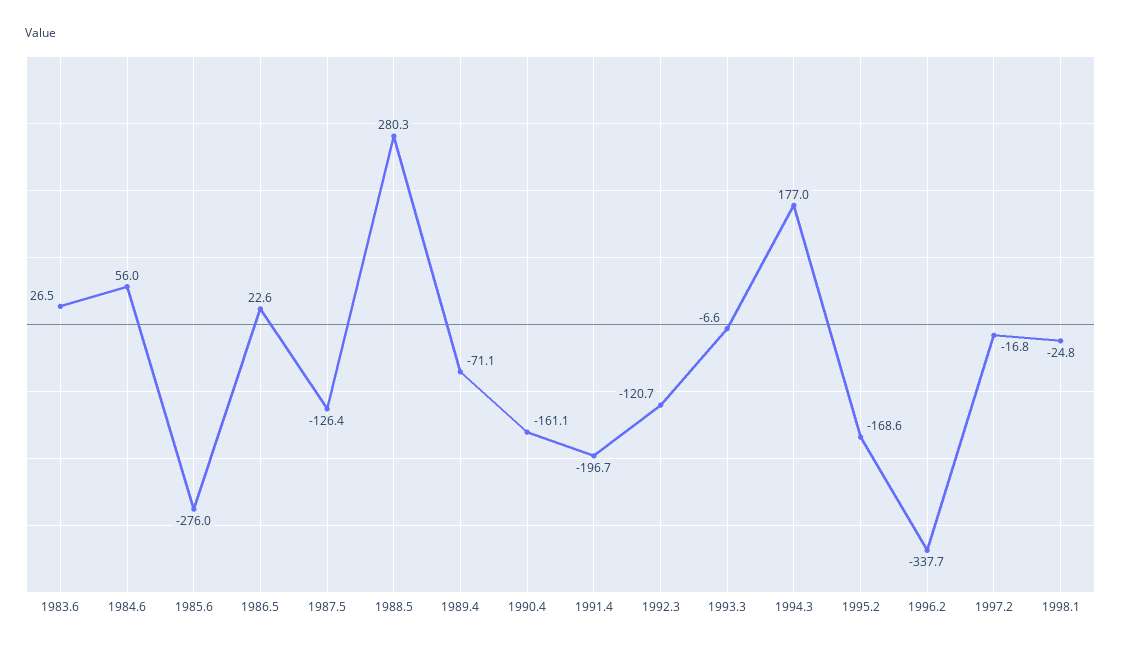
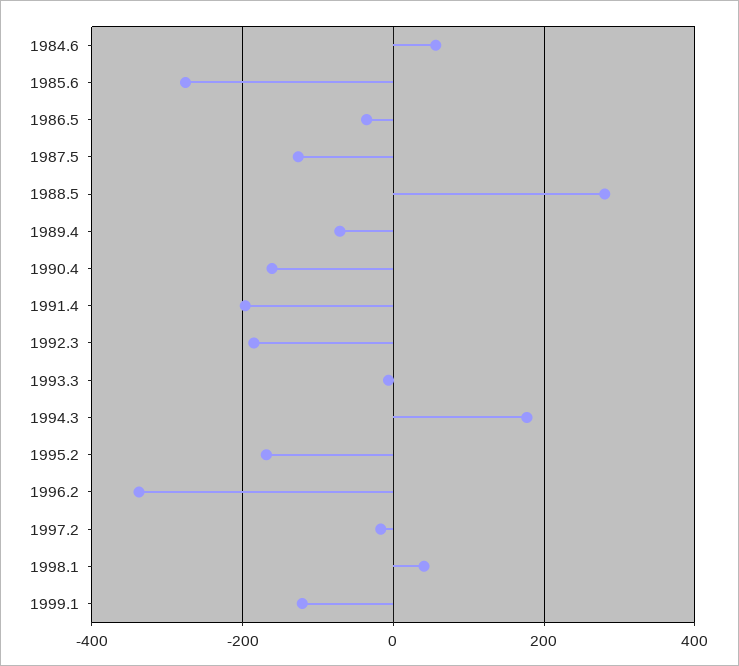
1983.6: 26.5 -> none
1986.5: 22.6 -> -40
1992.3: -120.7 -> -180
1998.1: -24.8 -> 40
1999.1: none -> -120

